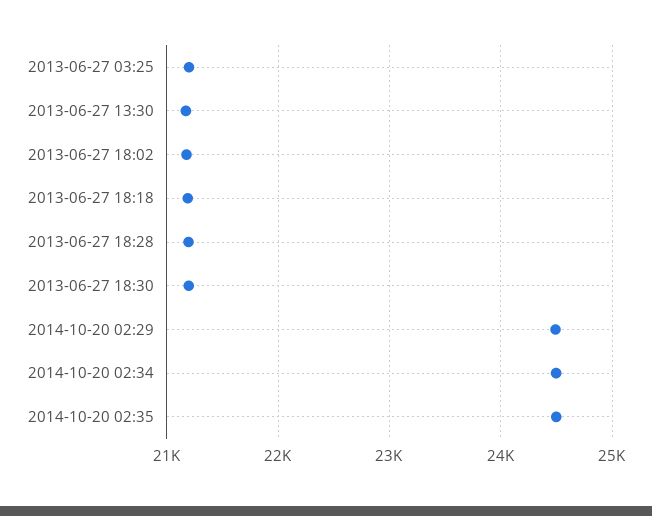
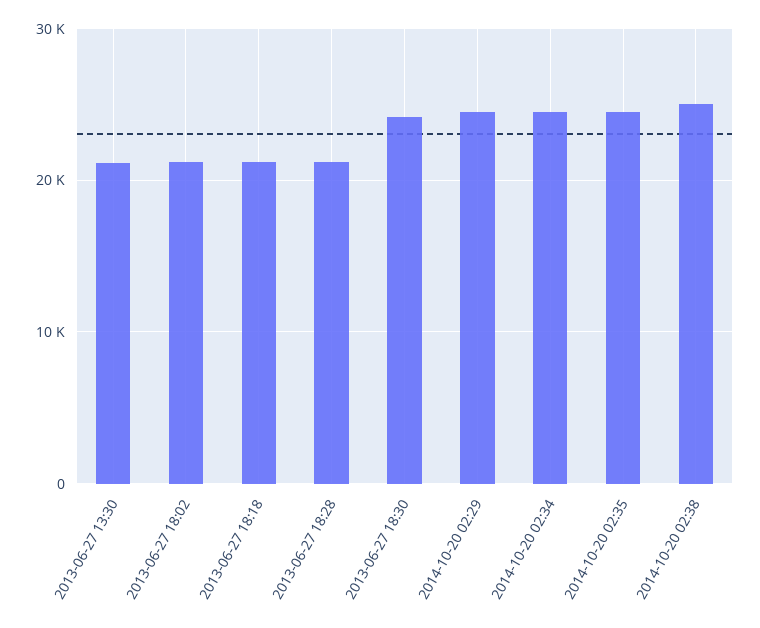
2013-06-27 03:25: 21200 -> none
2013-06-27 18:30: 21200 -> 24000
2014-10-20 02:38: none -> 25000

